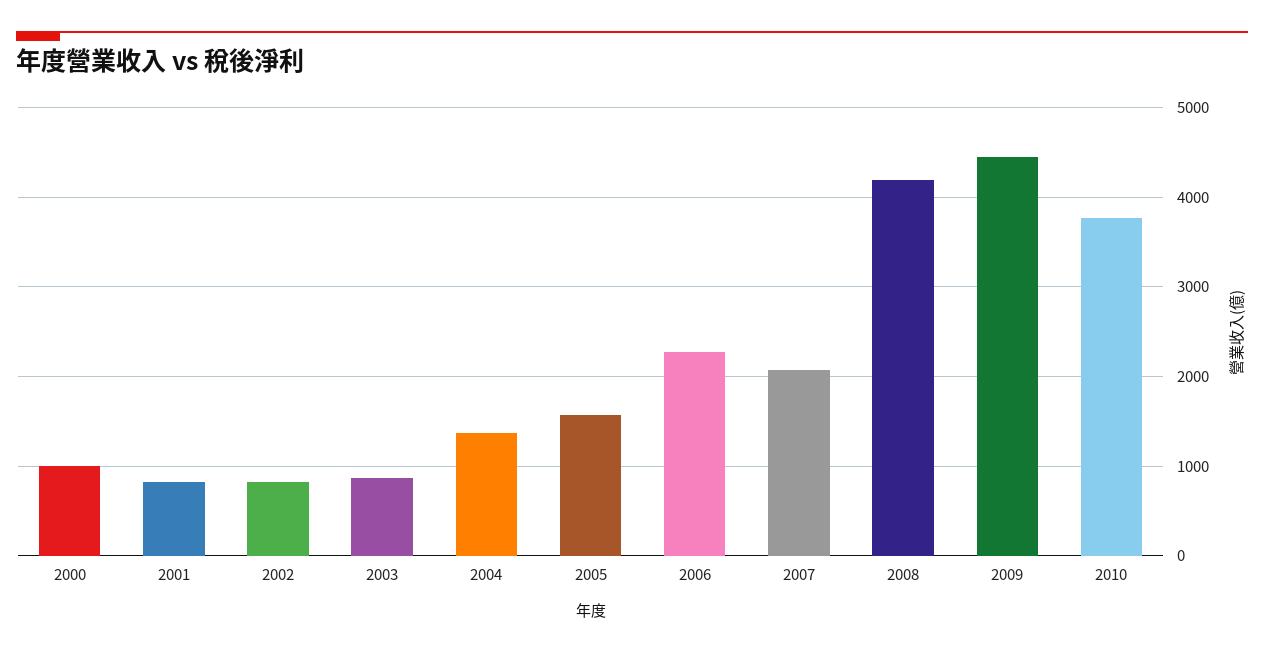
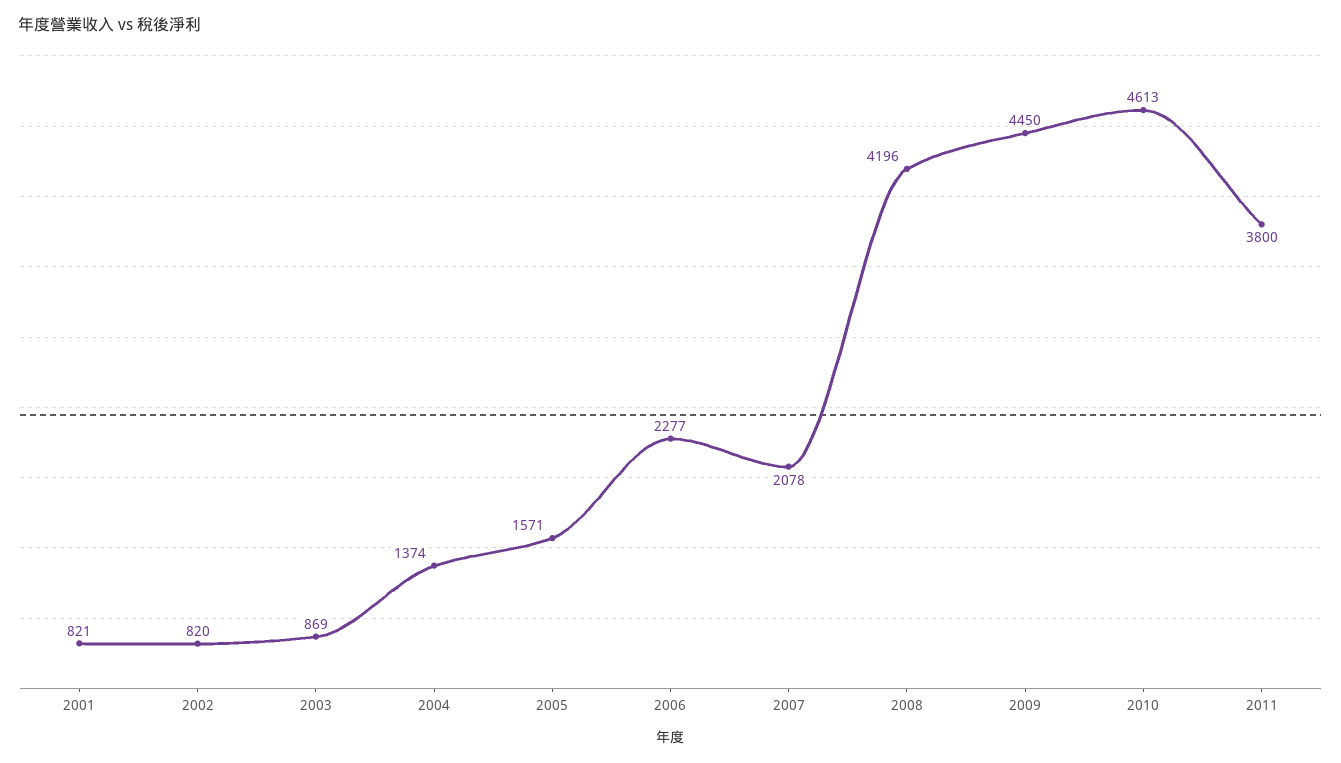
2000: 1000 -> none
2010: 3800 -> 4613
2011: none -> 3800

